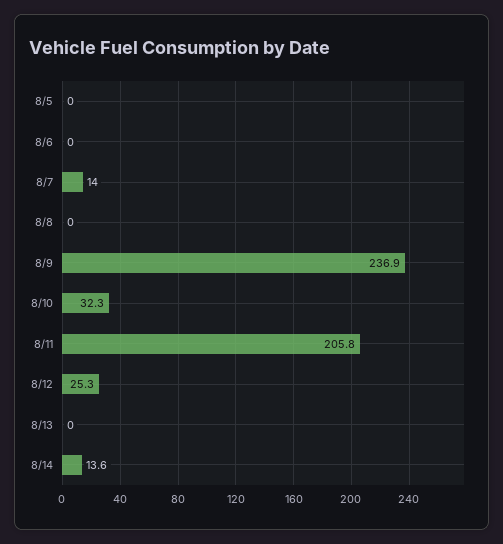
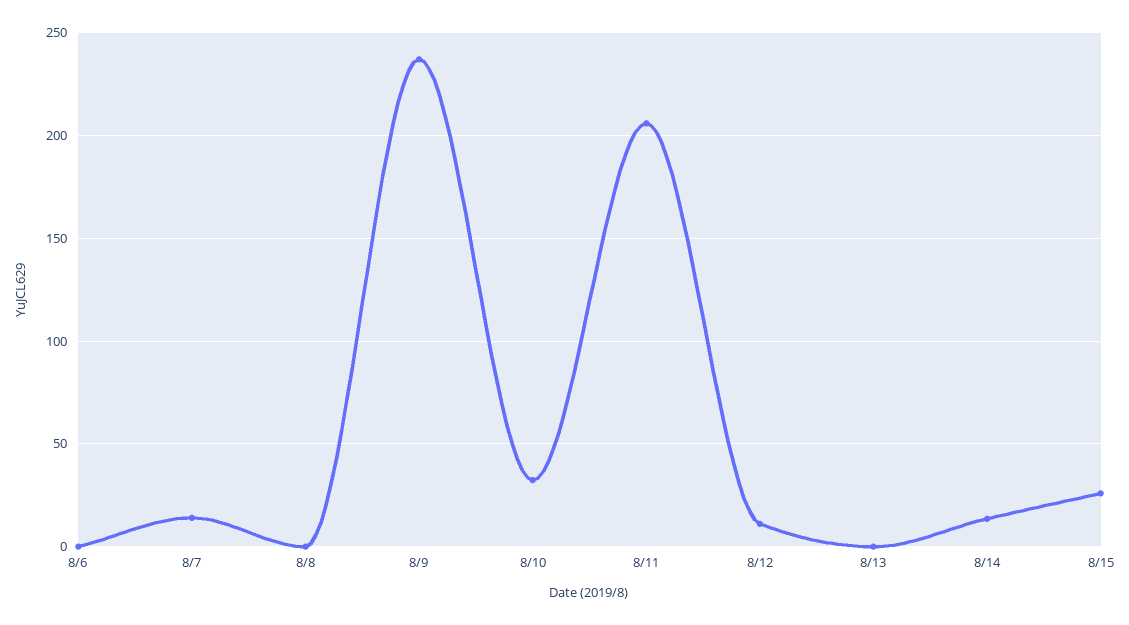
8/5: 0 -> none
8/12: 25.3 -> 10
8/15: none -> 25

